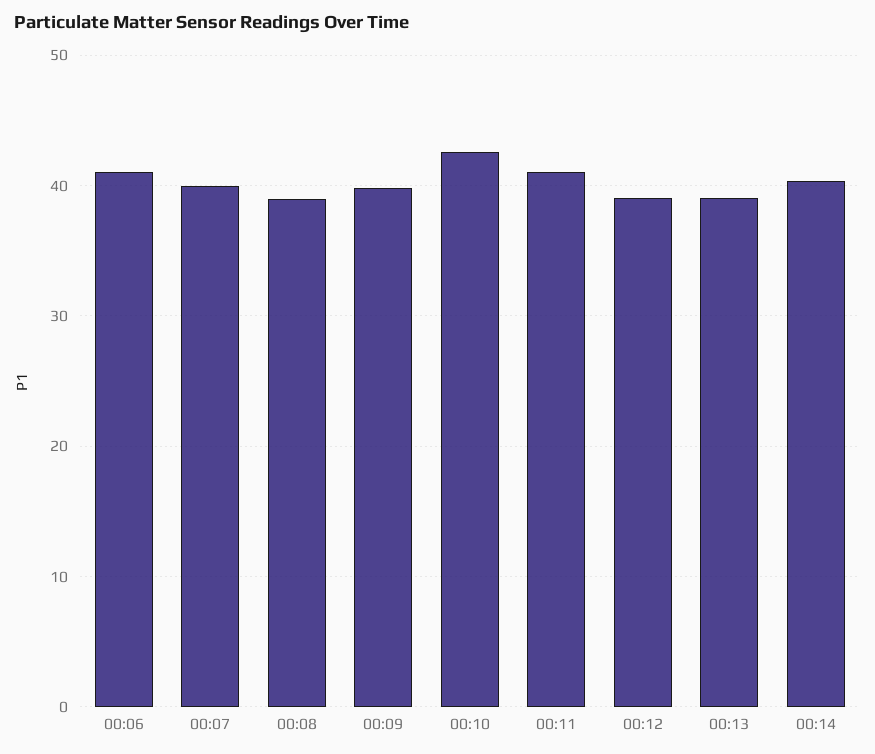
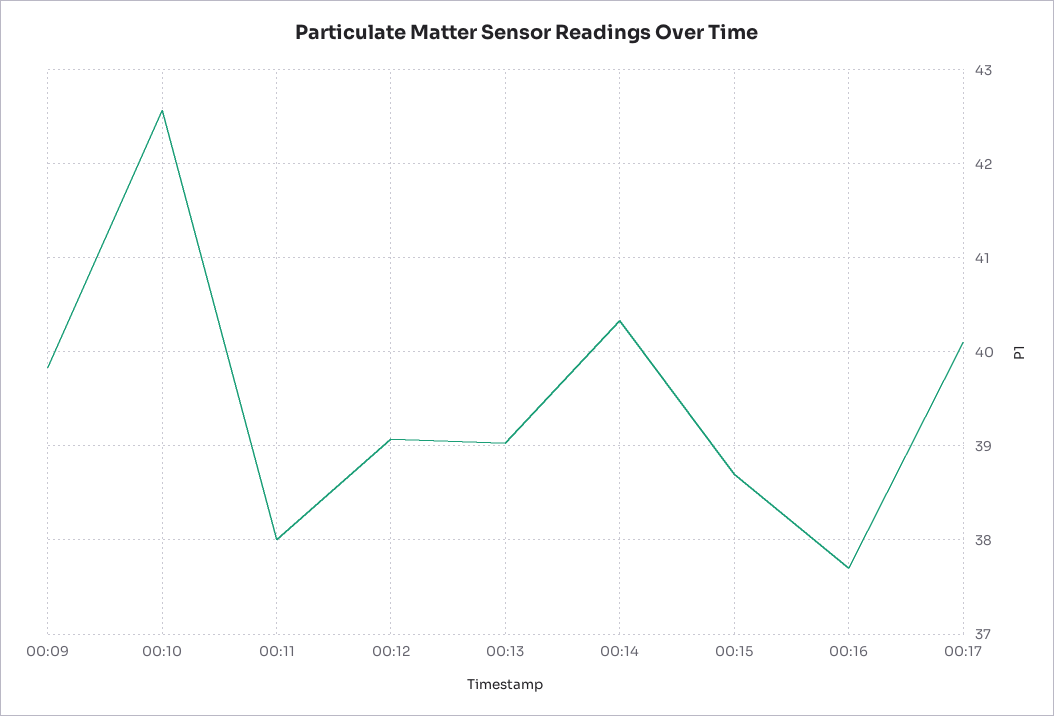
00:06: 41 -> none
00:07: 40 -> none
00:08: 39 -> none
00:11: 41 -> 38
00:15: none -> 38.7
00:16: none -> 37.7
00:17: none -> 40.1

